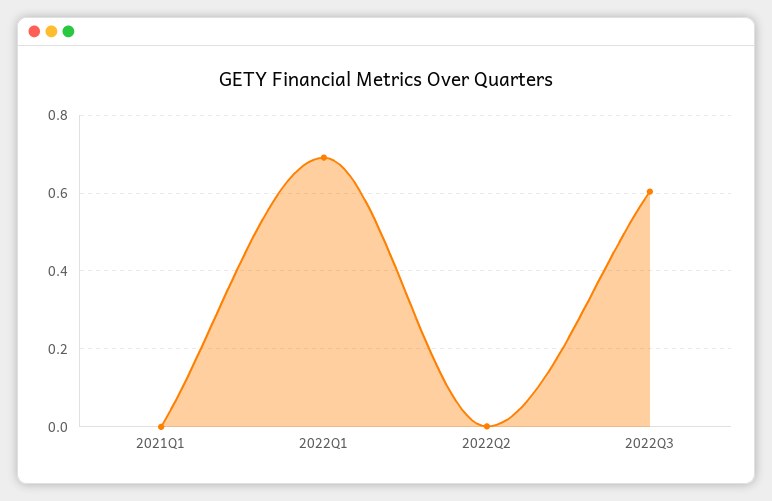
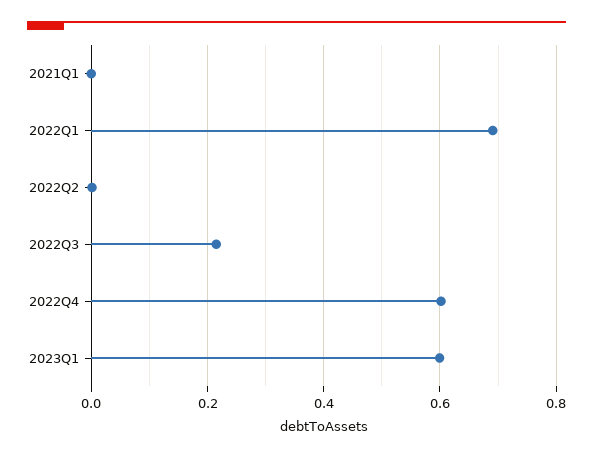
2022Q3: 0.6 -> 0.22
2022Q4: none -> 0.6
2023Q1: none -> 0.6

